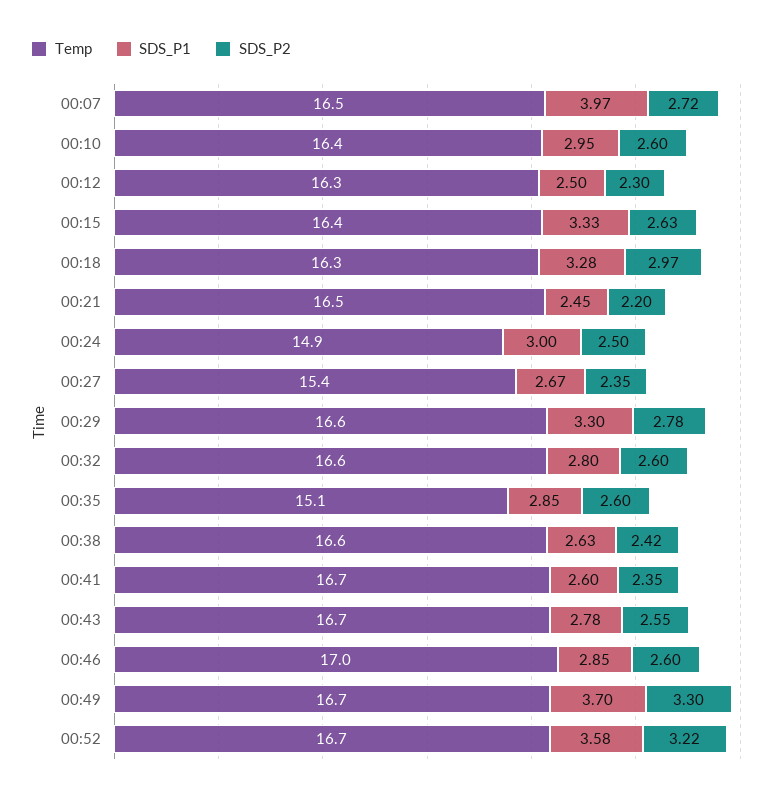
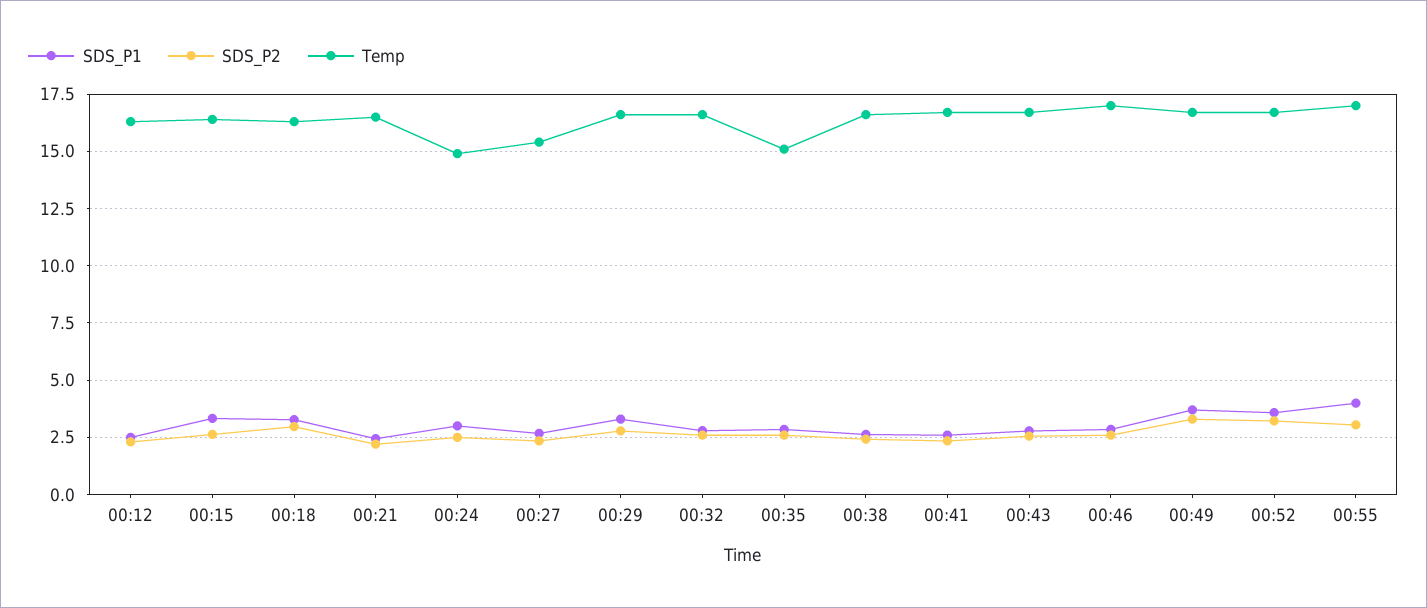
Temp, 00:07: 16.5 -> none
SDS_P1, 00:07: 3.97 -> none
SDS_P2, 00:07: 2.72 -> none
Temp, 00:10: 16.4 -> none
SDS_P1, 00:10: 2.95 -> none
SDS_P2, 00:10: 2.6 -> none
SDS_P1, 00:55: none -> 4
SDS_P2, 00:55: none -> 3
Temp, 00:55: none -> 17

